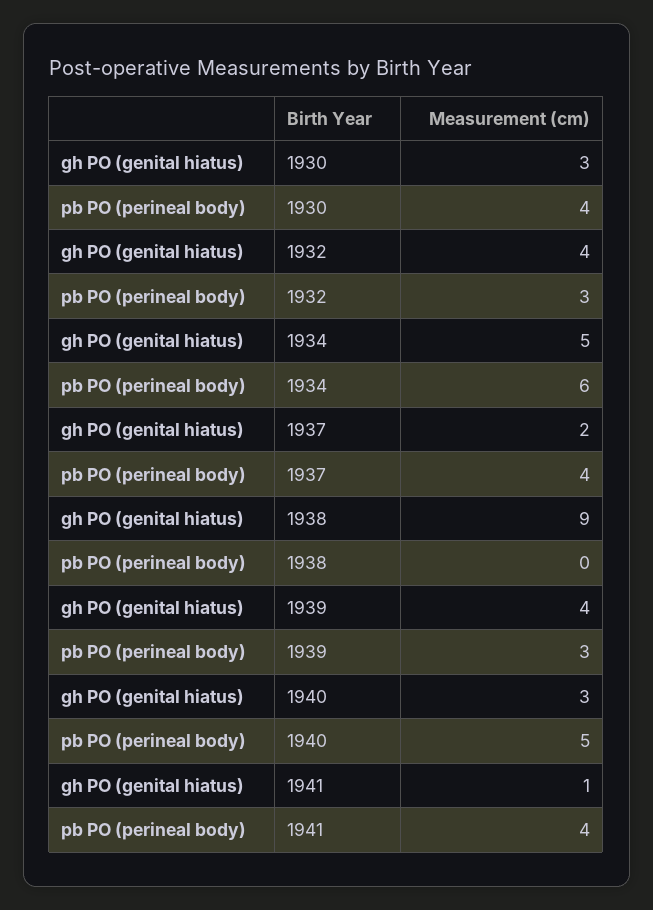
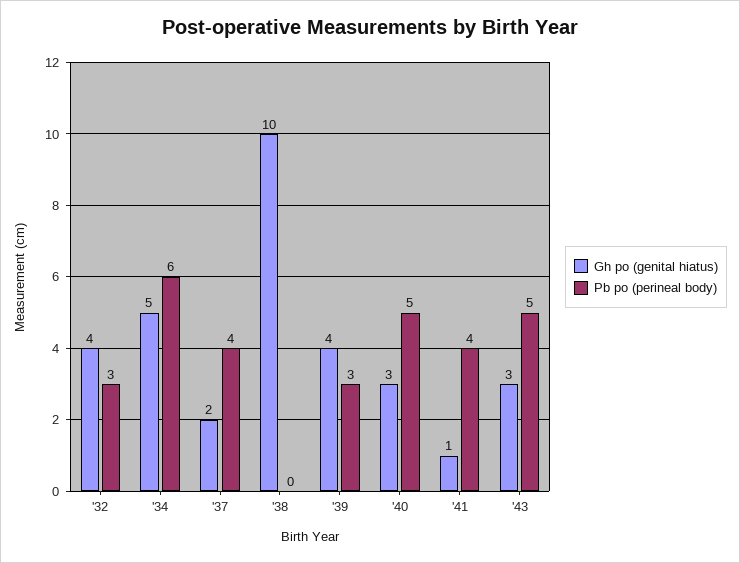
gh PO (genital hiatus), 1930: 3 -> none
pb PO (perineal body), 1930: 4 -> none
gh PO (genital hiatus), 1938: 9 -> 10
gh PO (genital hiatus), '43: none -> 3
pb PO (perineal body), '43: none -> 5

